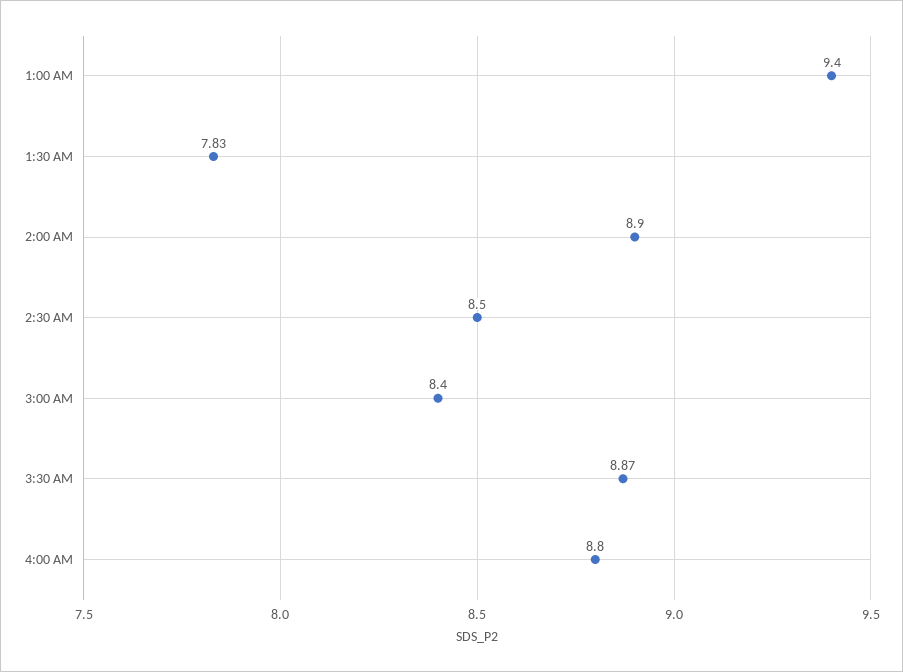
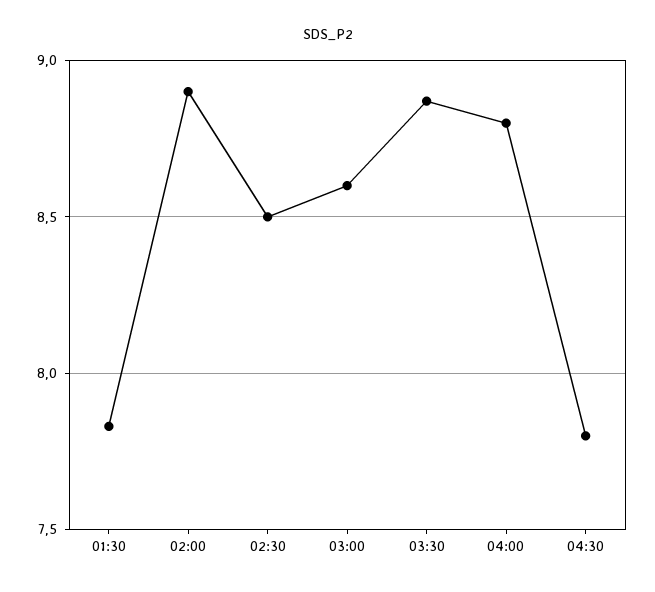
1:00 AM: 9.4 -> none
3:00 AM: 8.4 -> 8.6
04:30: none -> 7.8

